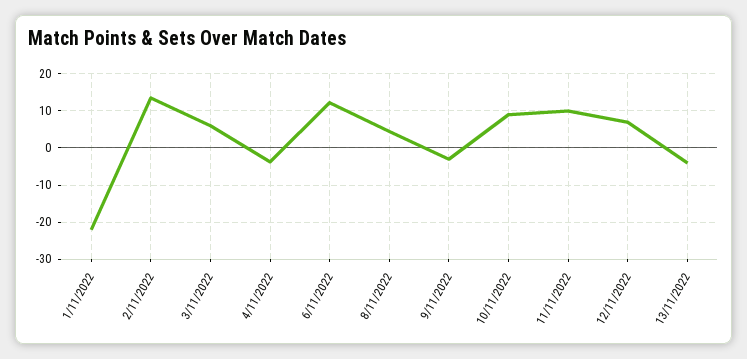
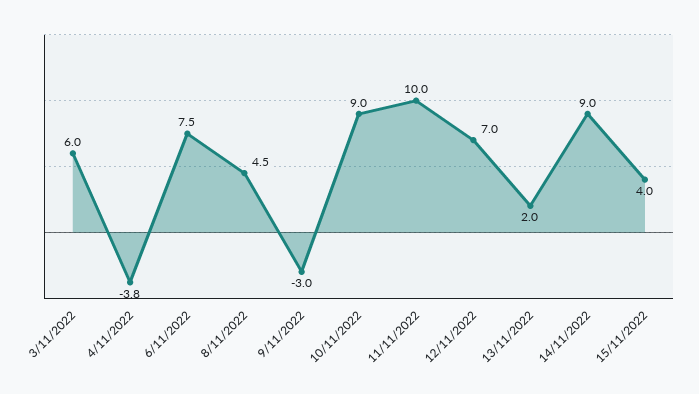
1/11/2022: -22 -> none
2/11/2022: 14 -> none
6/11/2022: 12 -> 7.5
13/11/2022: -4 -> 2
14/11/2022: none -> 9
15/11/2022: none -> 4

